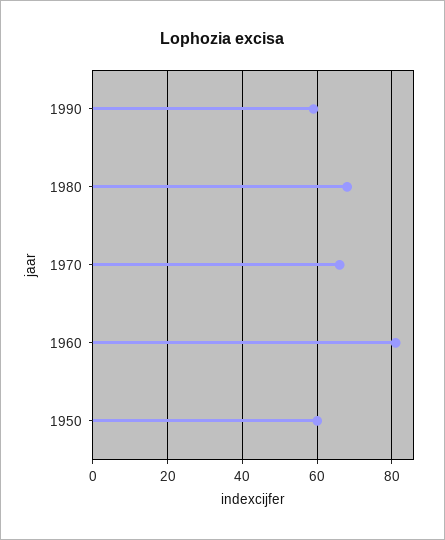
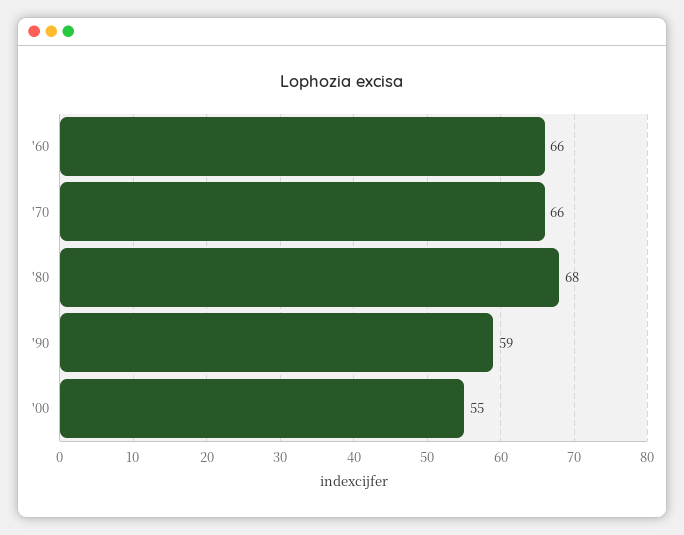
1960: 80 -> 66
1950: 60 -> none
'00: none -> 55

